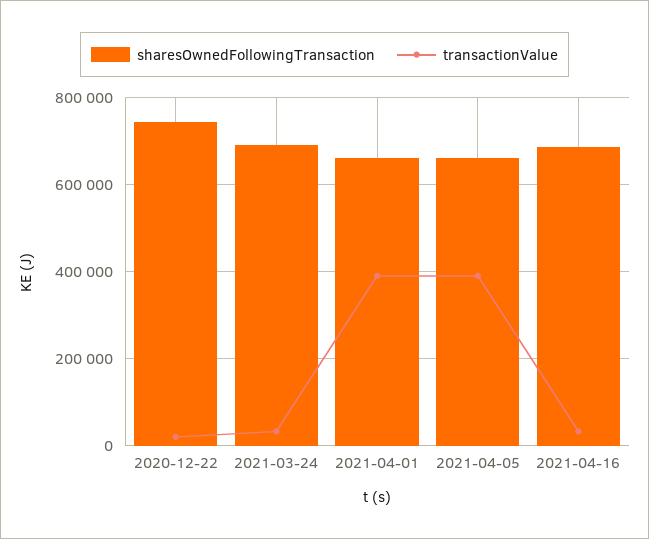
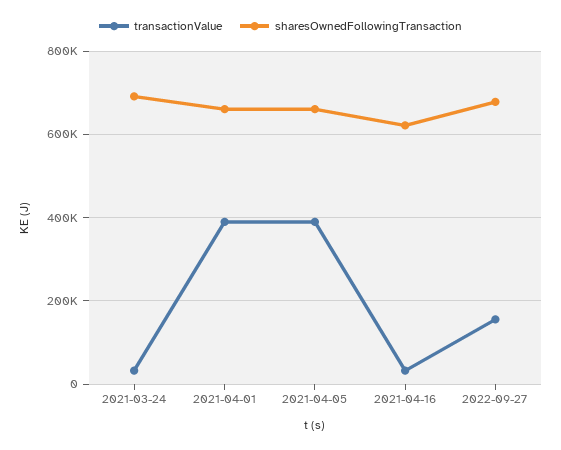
sharesOwnedFollowingTransaction, 2020-12-22: 740000 -> none
transactionValue, 2020-12-22: 20000 -> none
sharesOwnedFollowingTransaction, 2021-04-16: 680000 -> 620000
transactionValue, 2022-09-27: none -> 160000
sharesOwnedFollowingTransaction, 2022-09-27: none -> 680000

